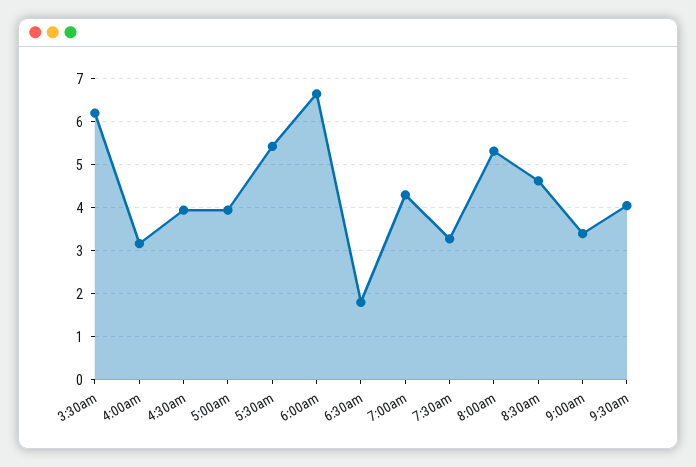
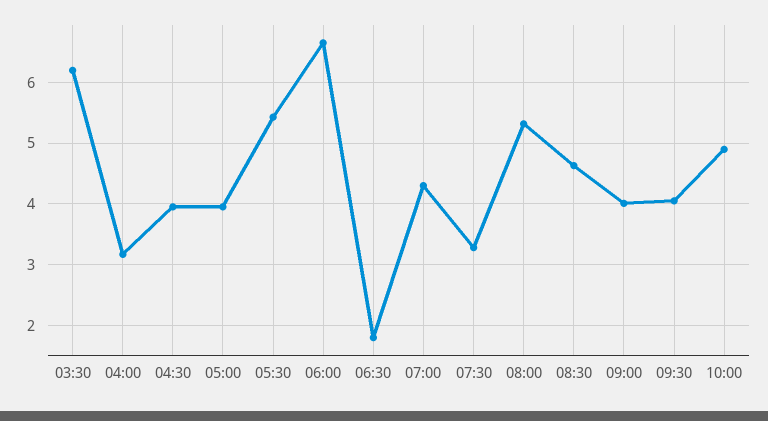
9:00am: 3.4 -> 4
10:00: none -> 4.9

